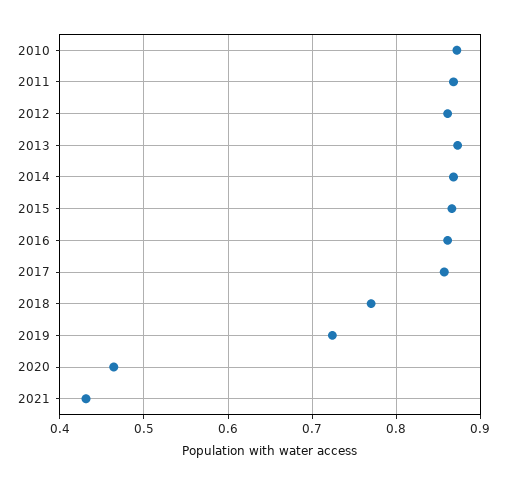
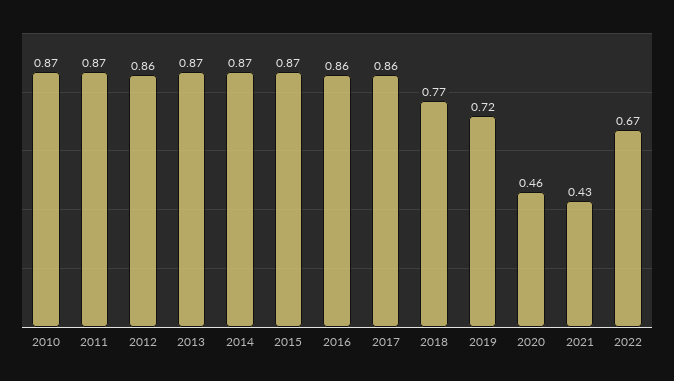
2022: none -> 0.67

